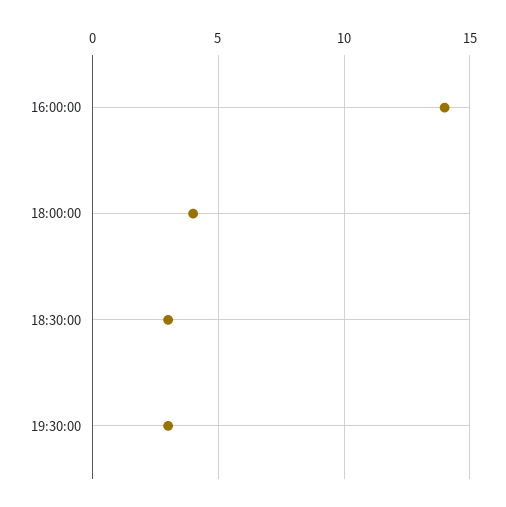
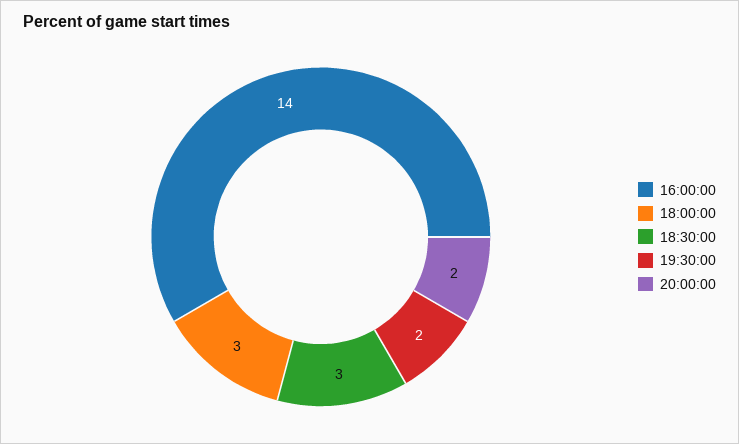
18:00:00: 4 -> 3
19:30:00: 3 -> 2
20:00:00: none -> 2

